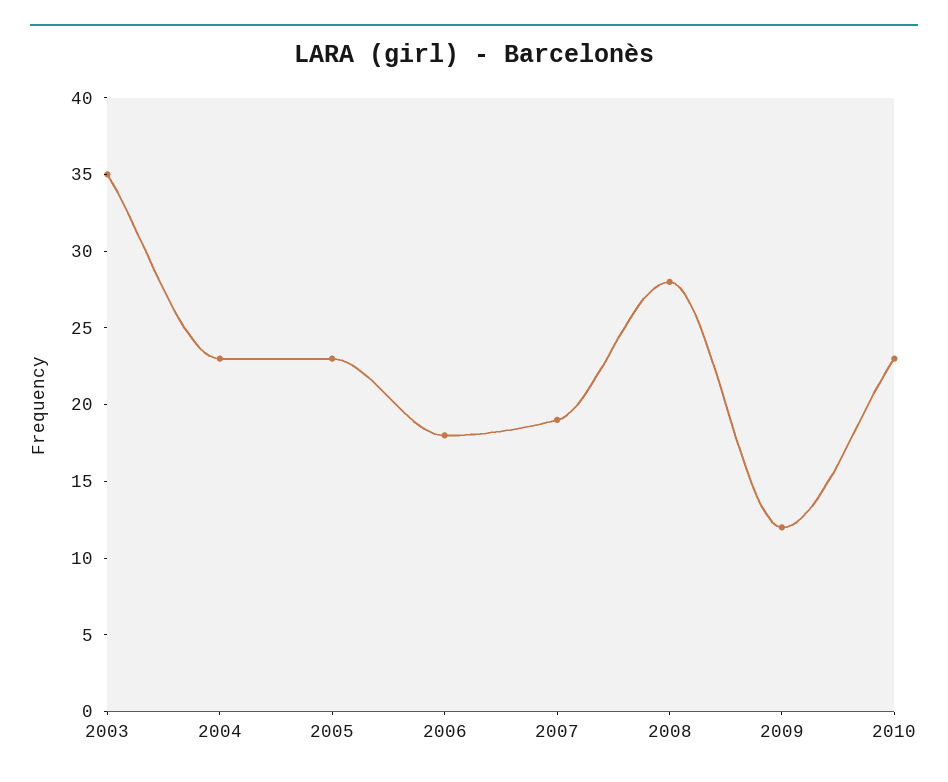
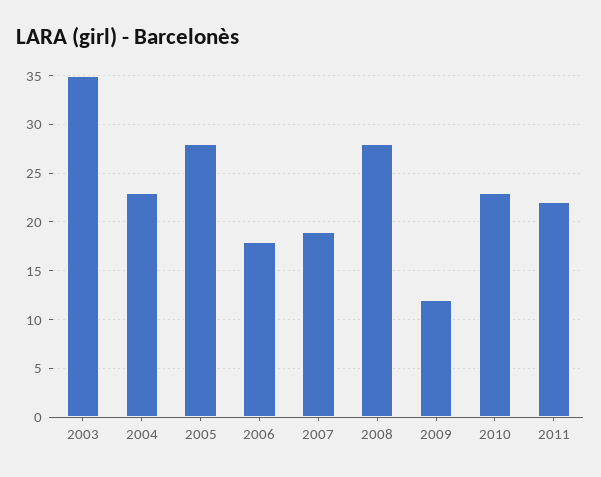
2005: 23 -> 28
2011: none -> 22

